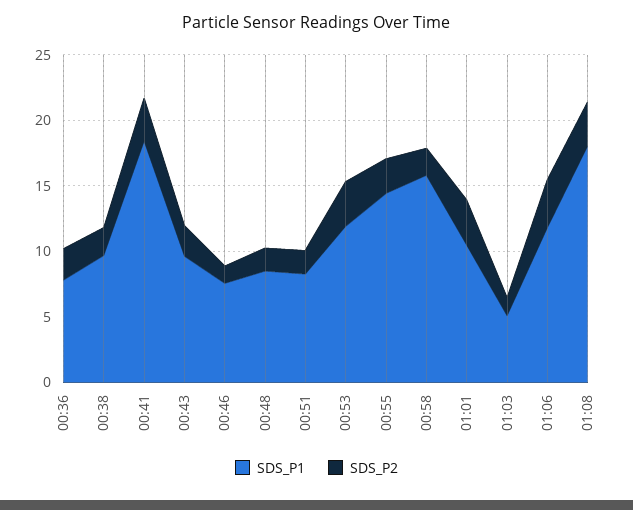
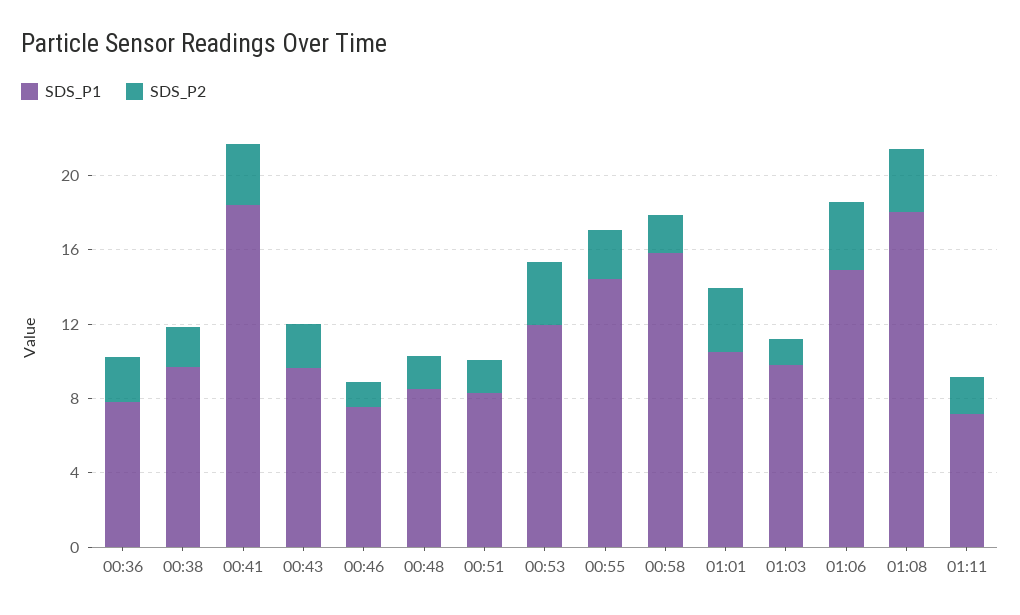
SDS_P1, 01:03: 5 -> 10
SDS_P1, 01:06: 12 -> 15
SDS_P1, 01:11: none -> 7
SDS_P2, 01:11: none -> 2

